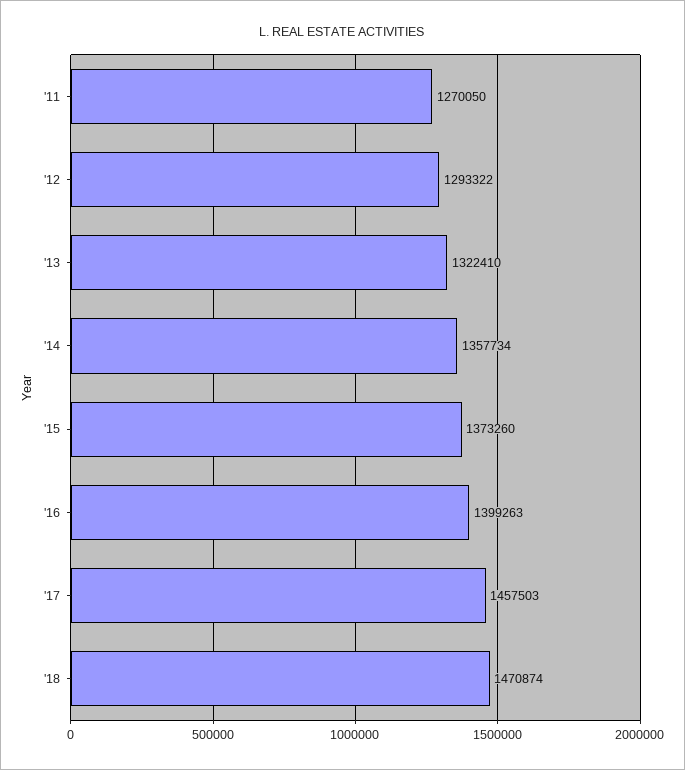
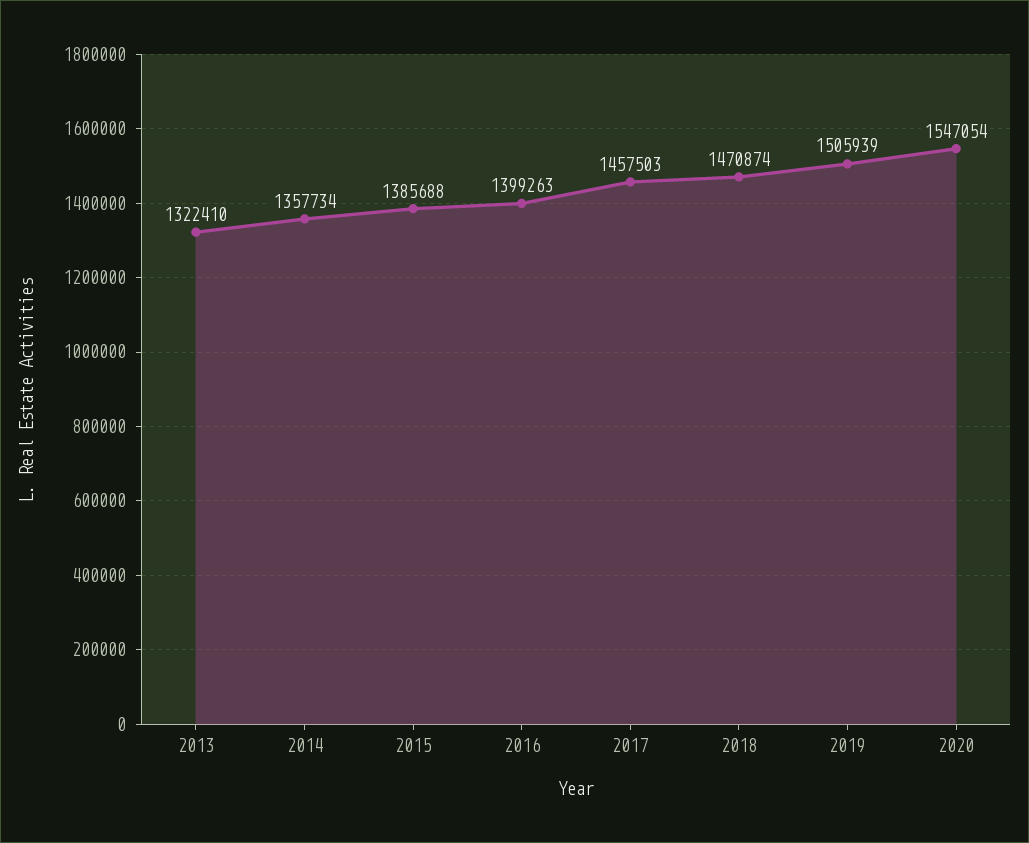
'11: 1270050 -> none
'12: 1293322 -> none
'15: 1373260 -> 1385688
2019: none -> 1505939
2020: none -> 1547054

